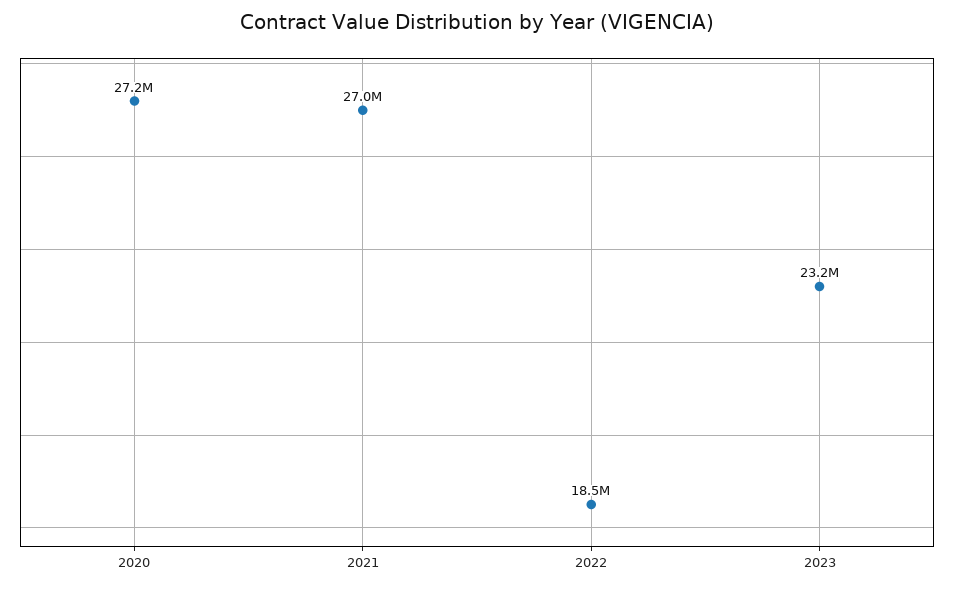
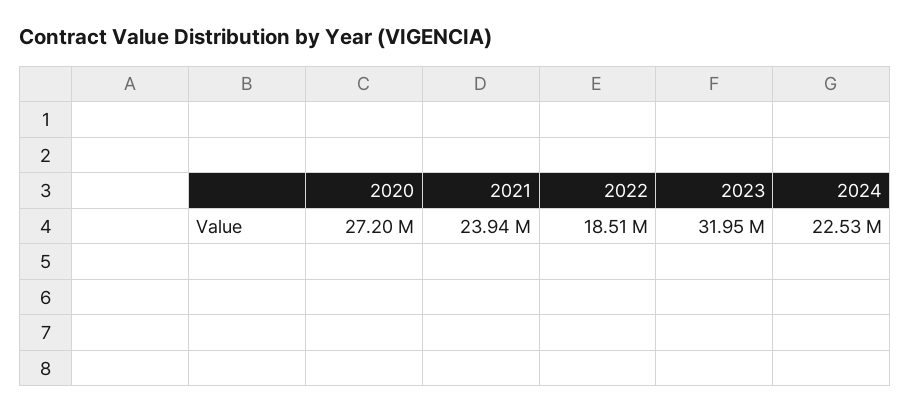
2021: 27000000 -> 23940000
2023: 23200000 -> 31950000
2024: none -> 22530000

